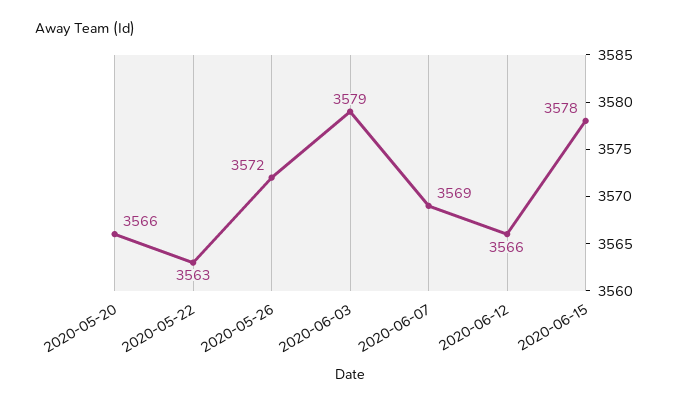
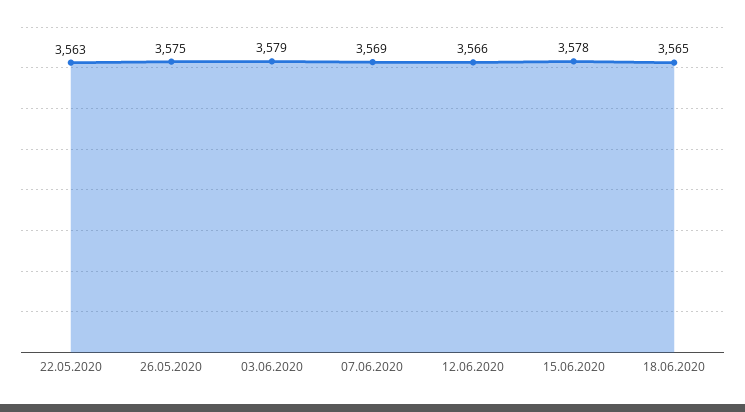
2020-05-20: 3566 -> none
2020-05-26: 3572 -> 3575
18.06.2020: none -> 3565

